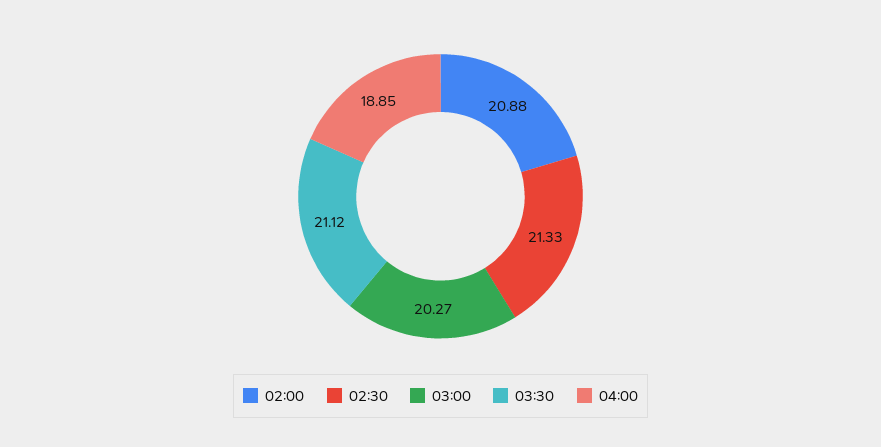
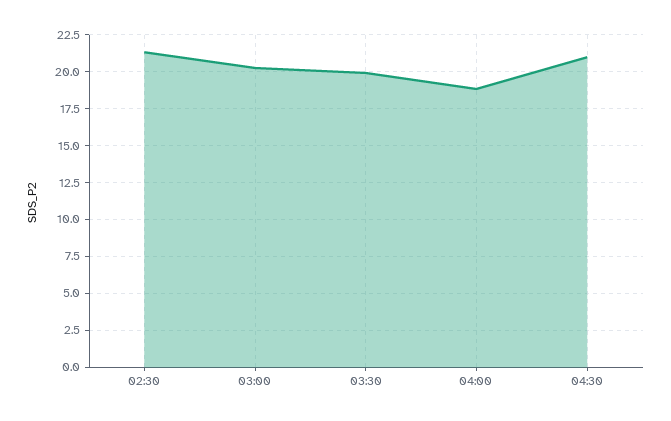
02:00: 20.88 -> none
03:30: 21.12 -> 20
04:30: none -> 21

